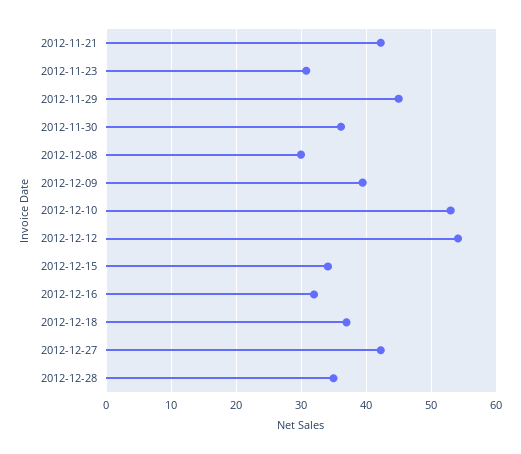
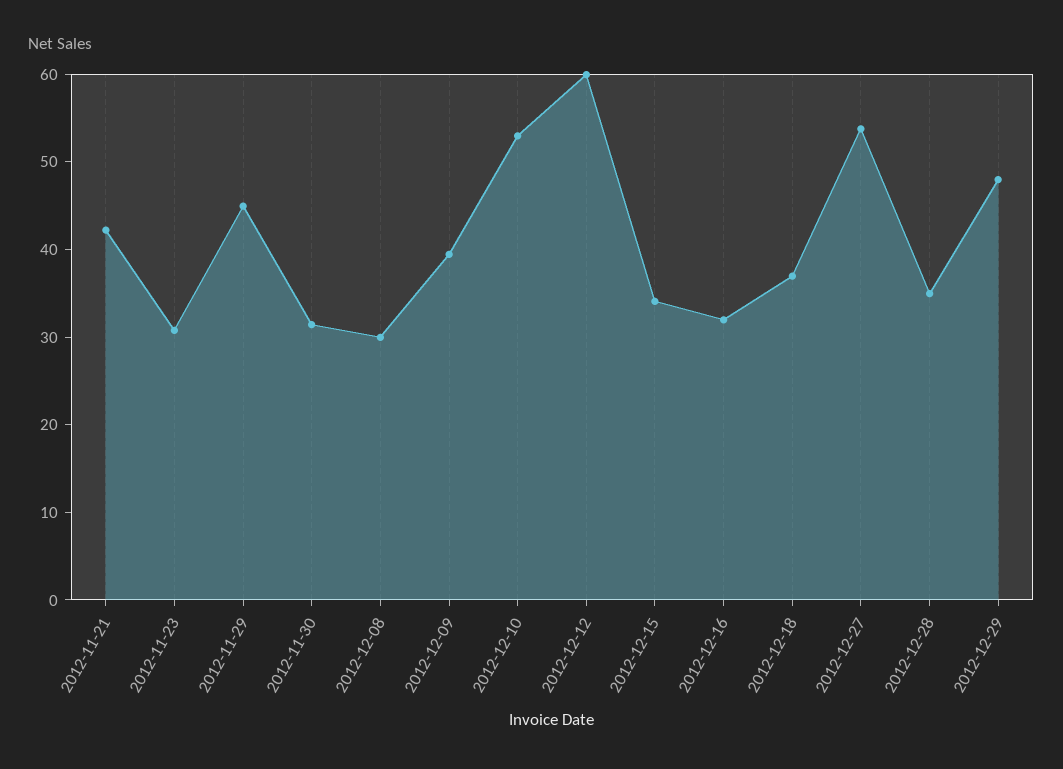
2012-11-30: 36 -> 32
2012-12-12: 54 -> 60
2012-12-27: 42 -> 54
2012-12-29: none -> 48

